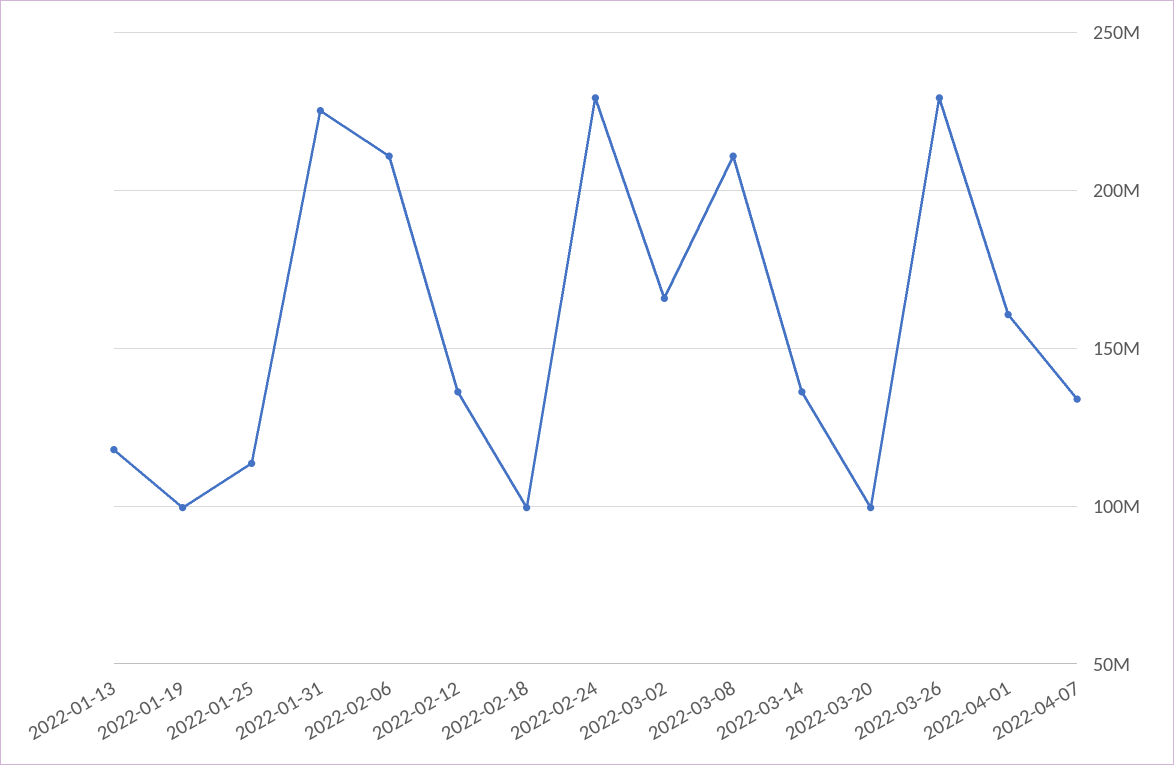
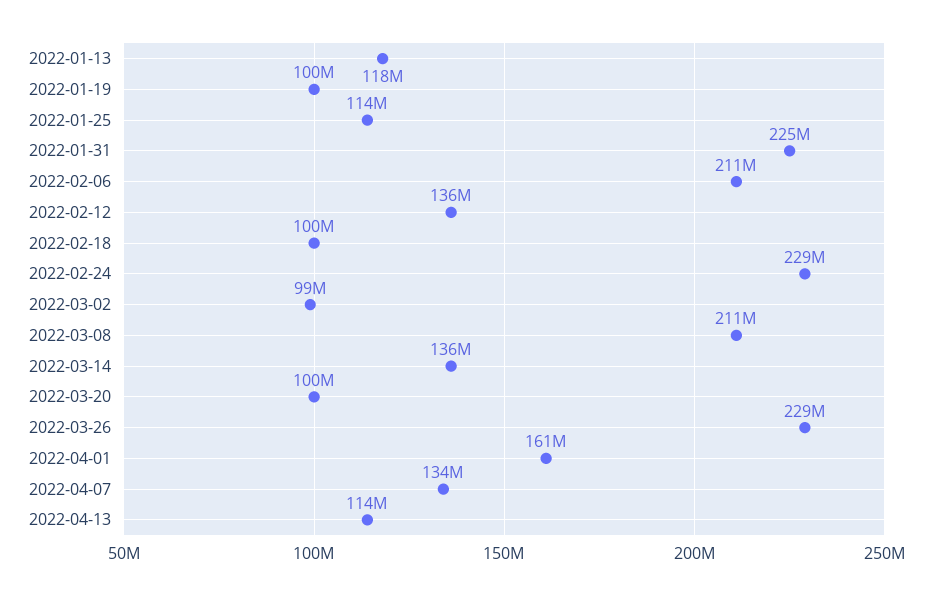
2022-03-02: 165000000 -> 99000000
2022-04-13: none -> 114000000

